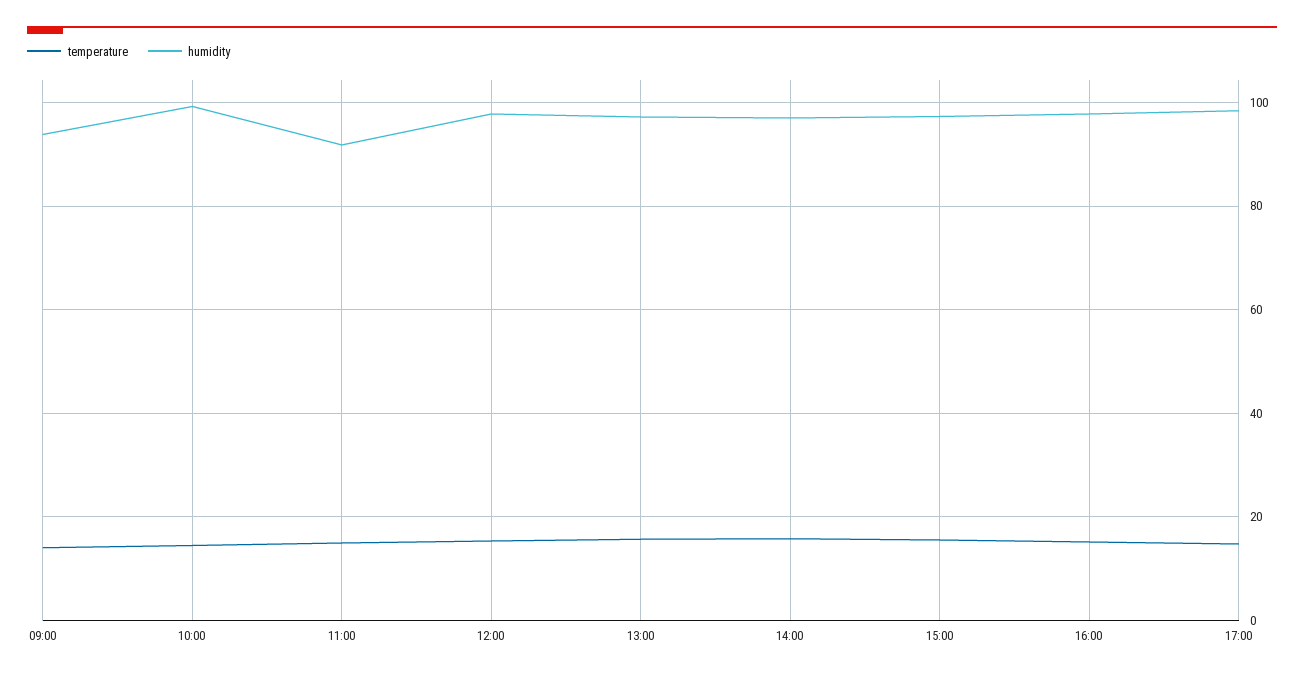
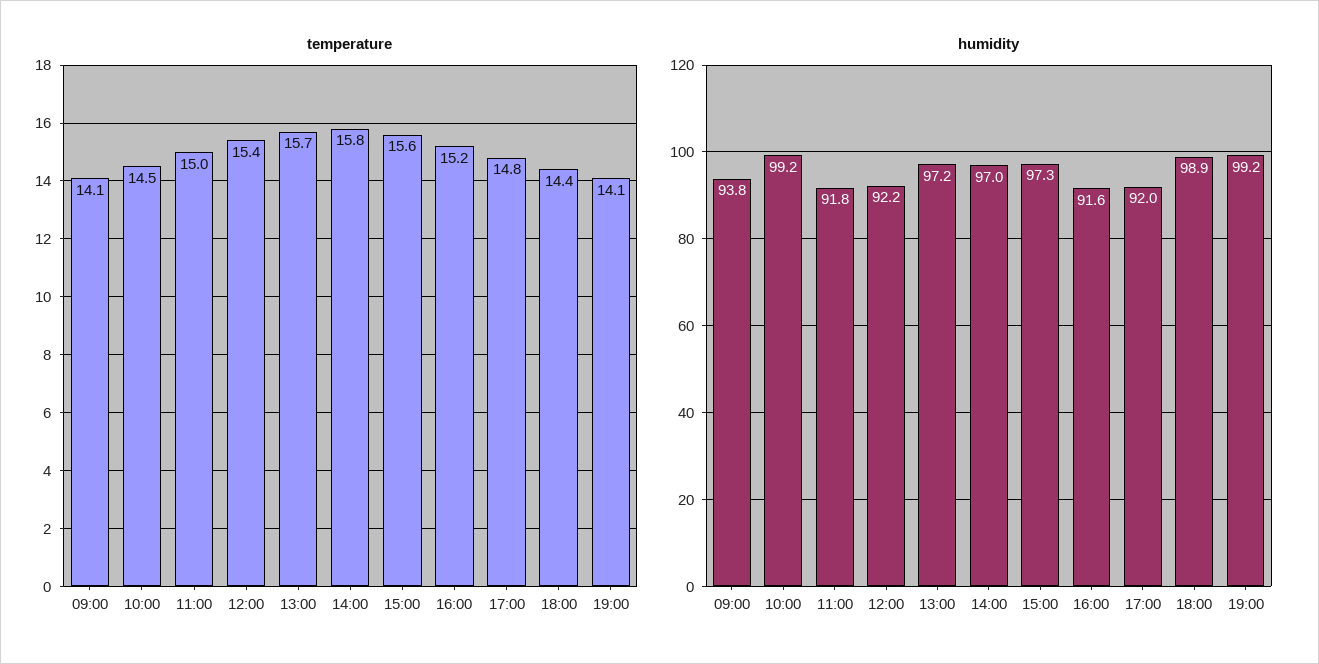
humidity, 12:00: 98 -> 92.2
humidity, 16:00: 98 -> 91.6
humidity, 17:00: 98 -> 92
temperature, 18:00: none -> 14.4
temperature, 19:00: none -> 14.1
humidity, 18:00: none -> 98.9
humidity, 19:00: none -> 99.2

